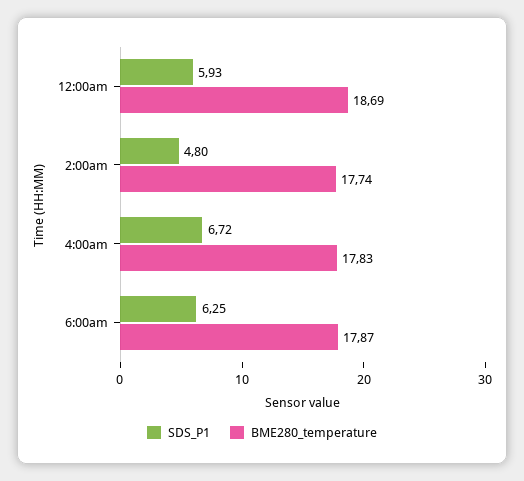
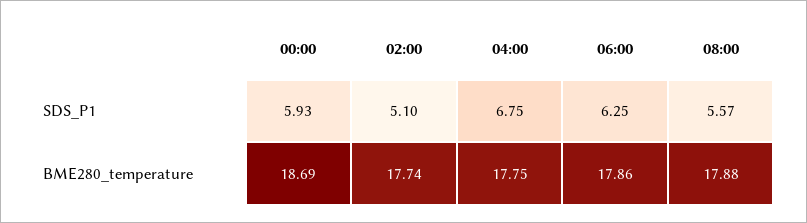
SDS_P1, 2:00am: 4.8 -> 5.1
SDS_P1, 4:00am: 6.72 -> 6.75
BME280_temperature, 4:00am: 17.83 -> 17.75
BME280_temperature, 6:00am: 17.87 -> 17.86
SDS_P1, 08:00: none -> 5.57
BME280_temperature, 08:00: none -> 17.88

